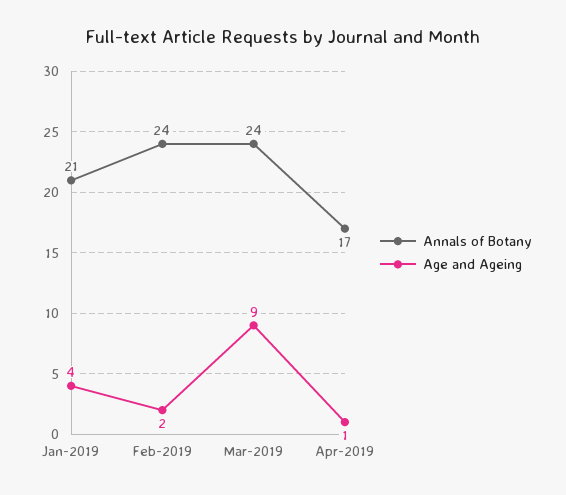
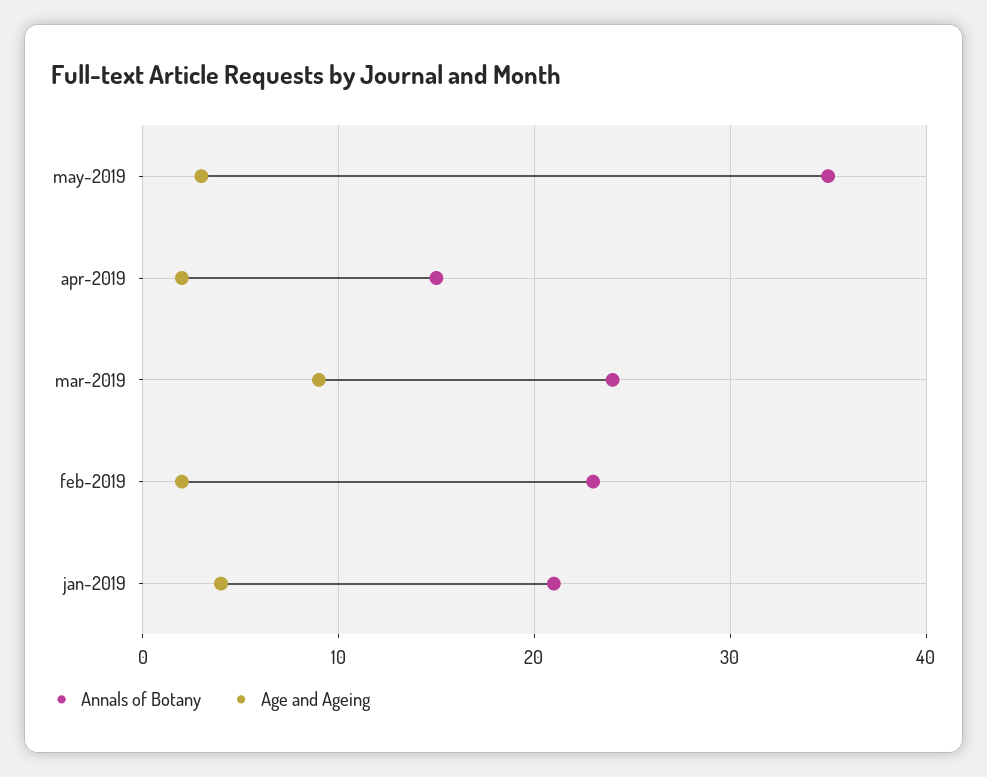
Annals of Botany, Feb-2019: 24 -> 23
Annals of Botany, Apr-2019: 17 -> 15
Age and Ageing, Apr-2019: 1 -> 2
Annals of Botany, may-2019: none -> 35
Age and Ageing, may-2019: none -> 3

